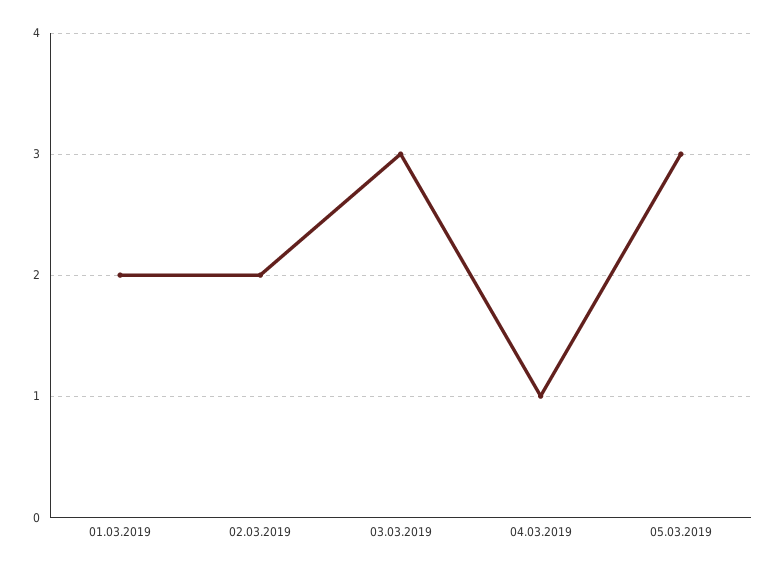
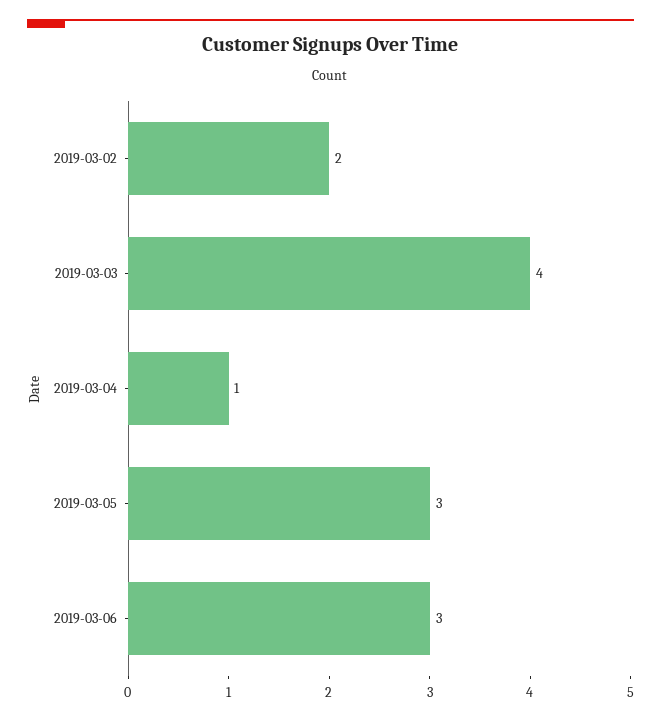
01.03.2019: 2 -> none
03.03.2019: 3 -> 4
2019-03-06: none -> 3

